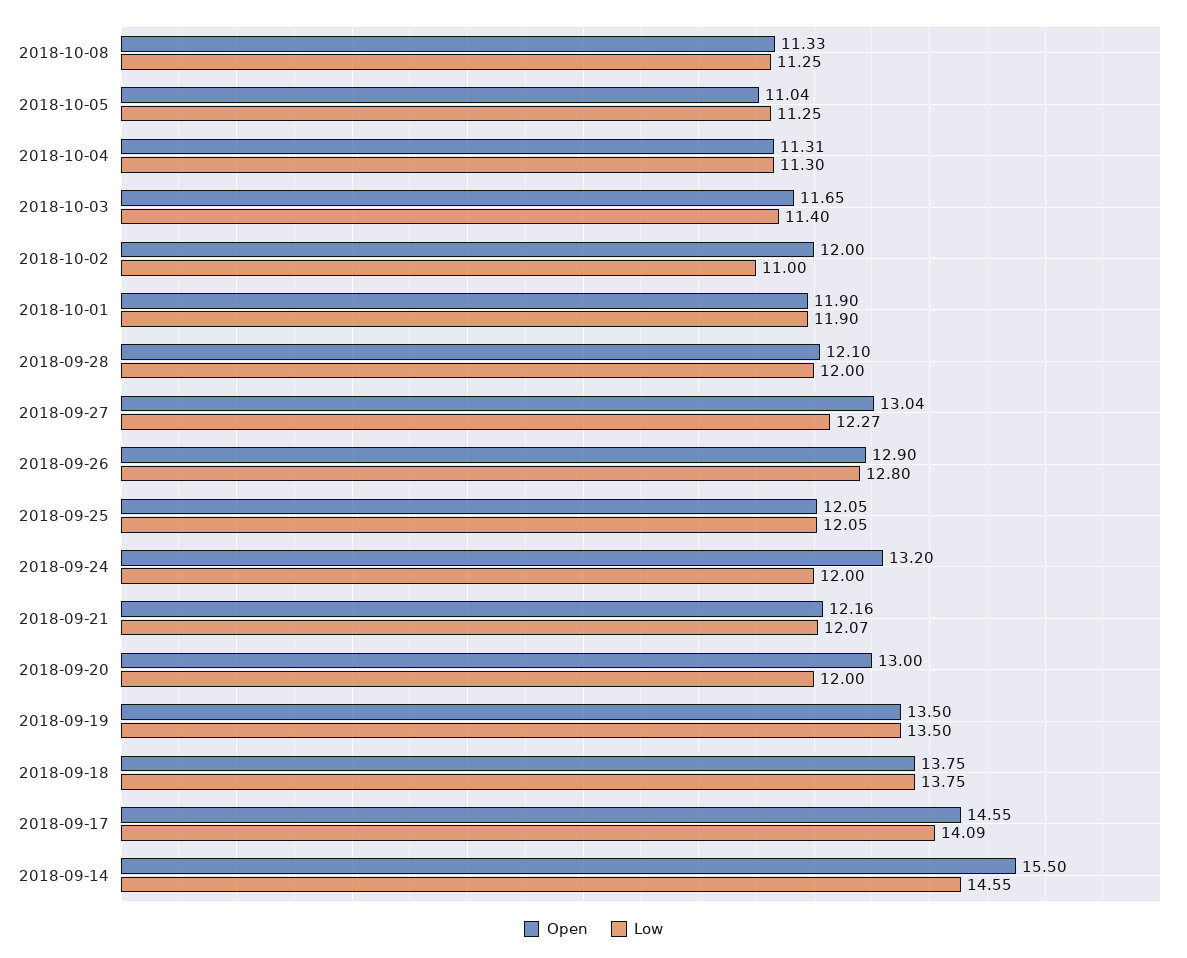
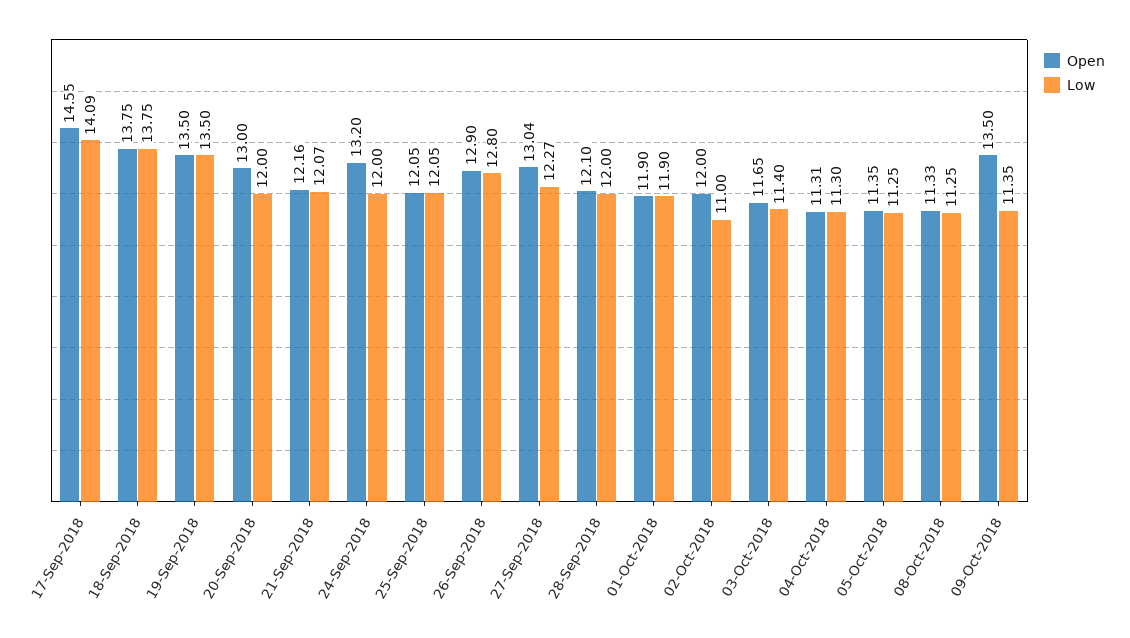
Open, 2018-10-05: 11.04 -> 11.35
Open, 2018-09-14: 15.5 -> none
Low, 2018-09-14: 14.55 -> none
Open, 09-Oct-2018: none -> 13.5
Low, 09-Oct-2018: none -> 11.35

